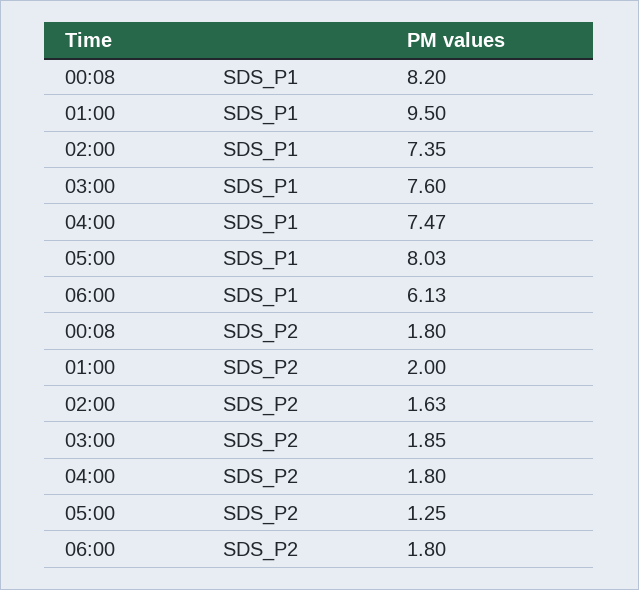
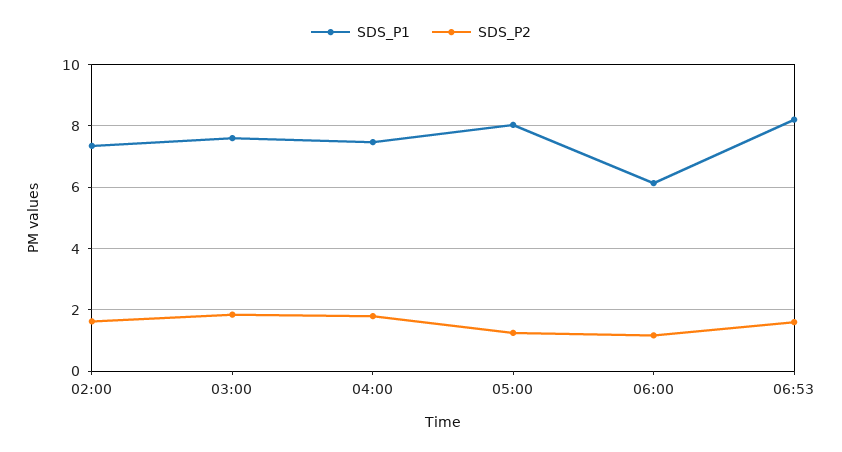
SDS_P1, 00:08: 8.2 -> none
SDS_P1, 01:00: 9.5 -> none
SDS_P2, 00:08: 1.8 -> none
SDS_P2, 01:00: 2 -> none
SDS_P2, 06:00: 1.8 -> 1.2
SDS_P1, 06:53: none -> 8.2
SDS_P2, 06:53: none -> 1.6

